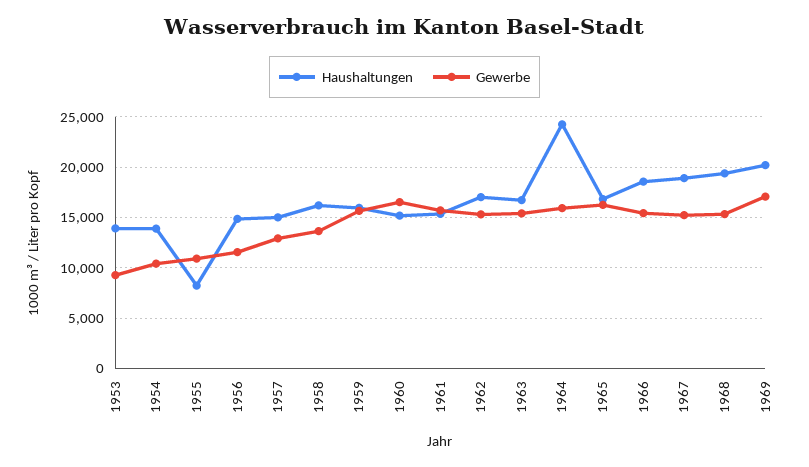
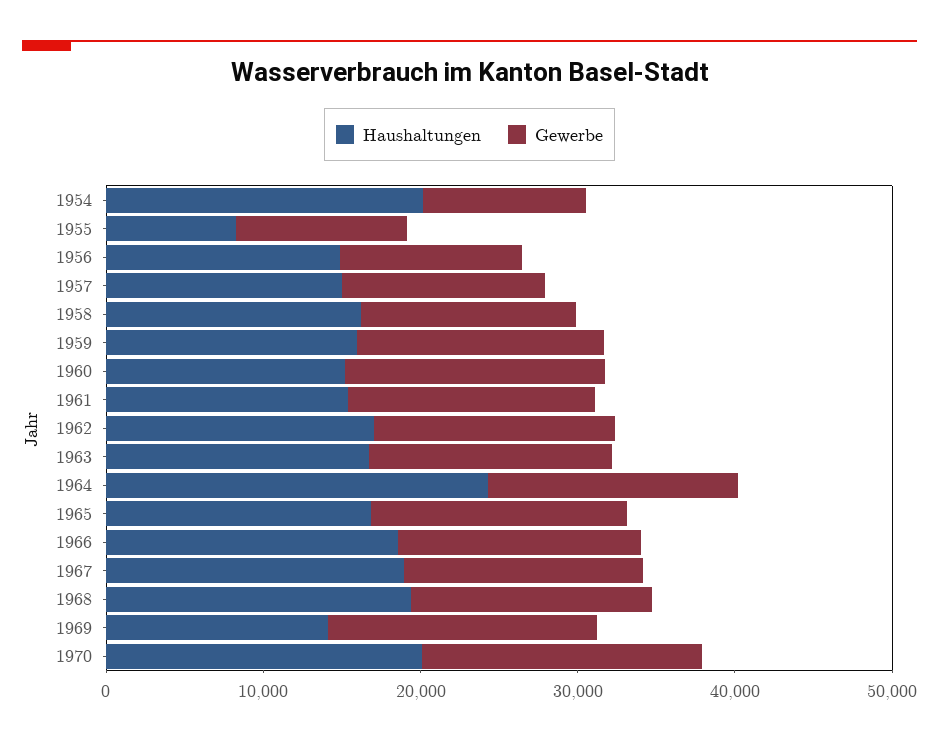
Haushaltungen, 1953: 14000 -> none
Gewerbe, 1953: 9000 -> none
Haushaltungen, 1954: 14000 -> 20000
Haushaltungen, 1969: 20000 -> 14000
Haushaltungen, 1970: none -> 20000
Gewerbe, 1970: none -> 18000

